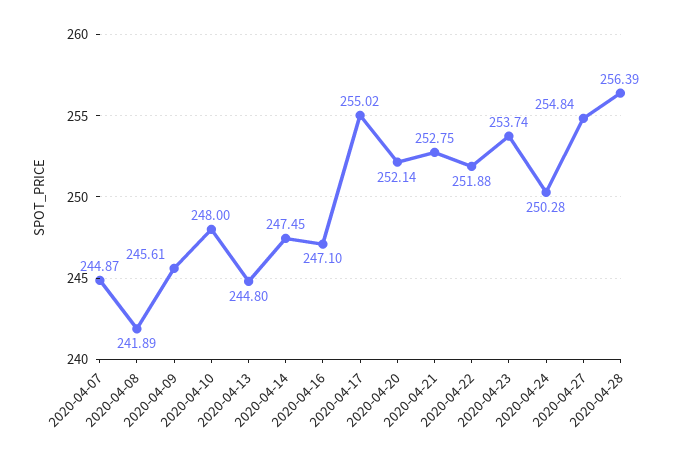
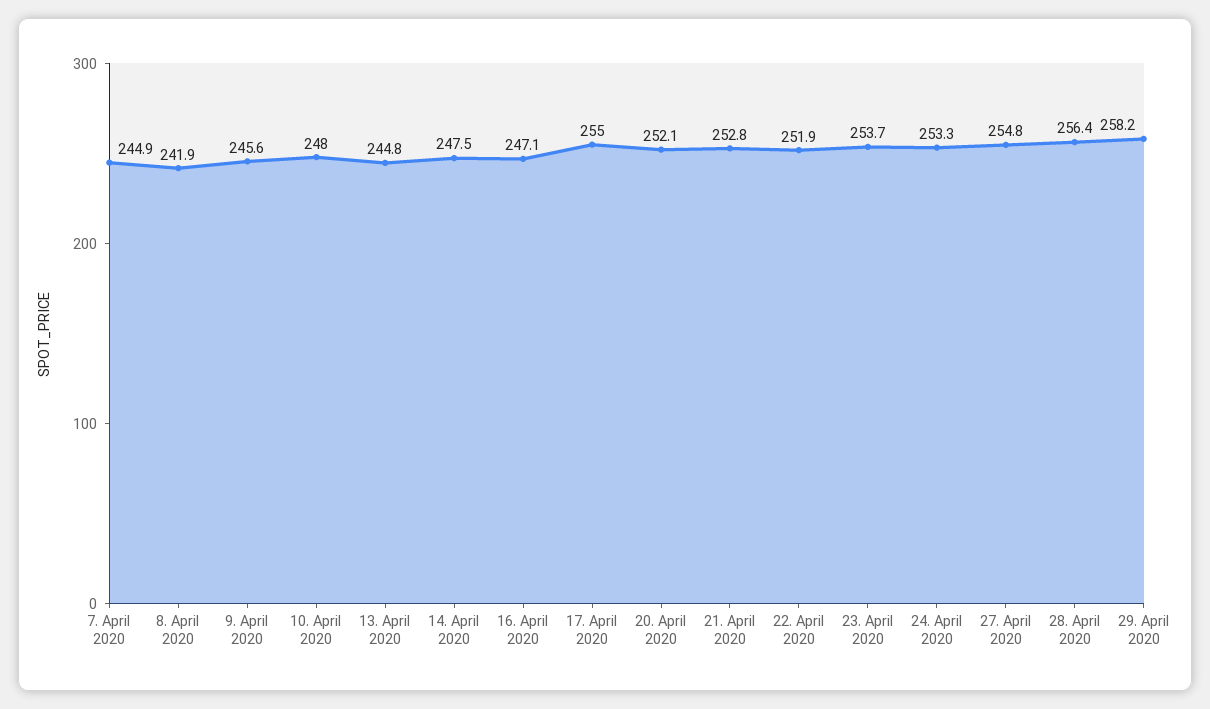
2020-04-24: 250.28 -> 253.3
29. April 2020: none -> 258.2

